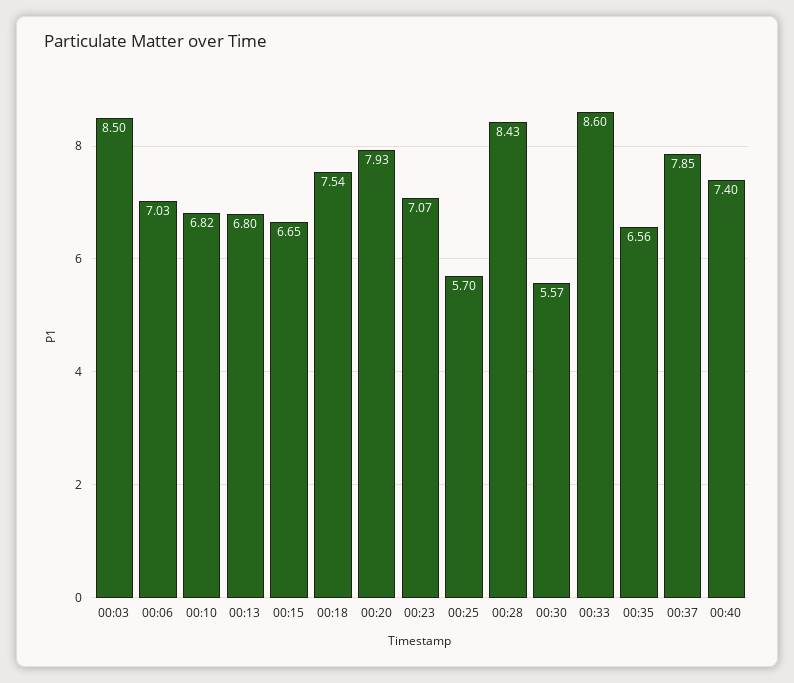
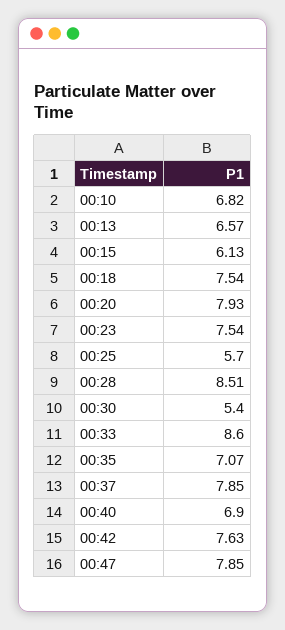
00:03: 8.5 -> none
00:06: 7.03 -> none
00:13: 6.8 -> 6.57
00:15: 6.65 -> 6.13
00:23: 7.07 -> 7.54
00:28: 8.43 -> 8.51
00:30: 5.57 -> 5.4
00:35: 6.56 -> 7.07
00:40: 7.4 -> 6.9
00:42: none -> 7.63
00:47: none -> 7.85

